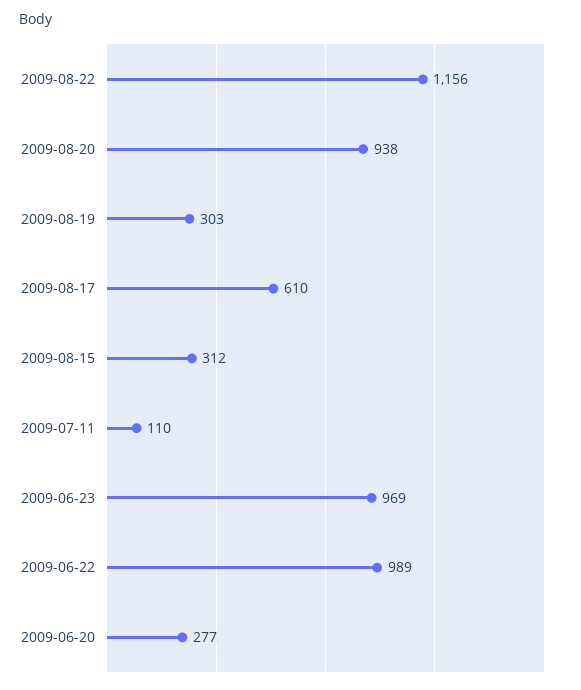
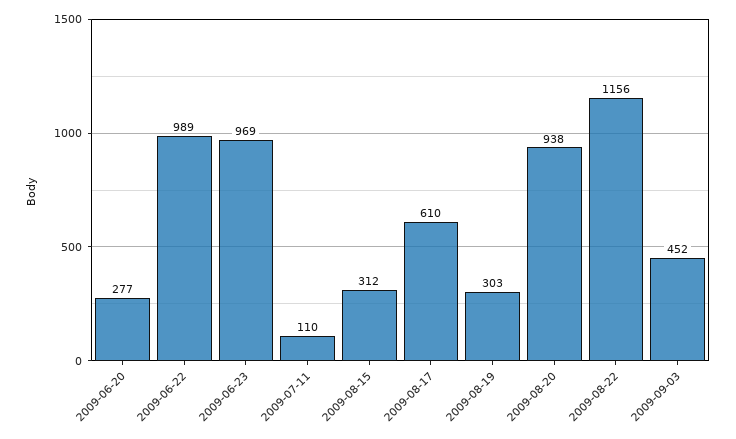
2009-09-03: none -> 452

